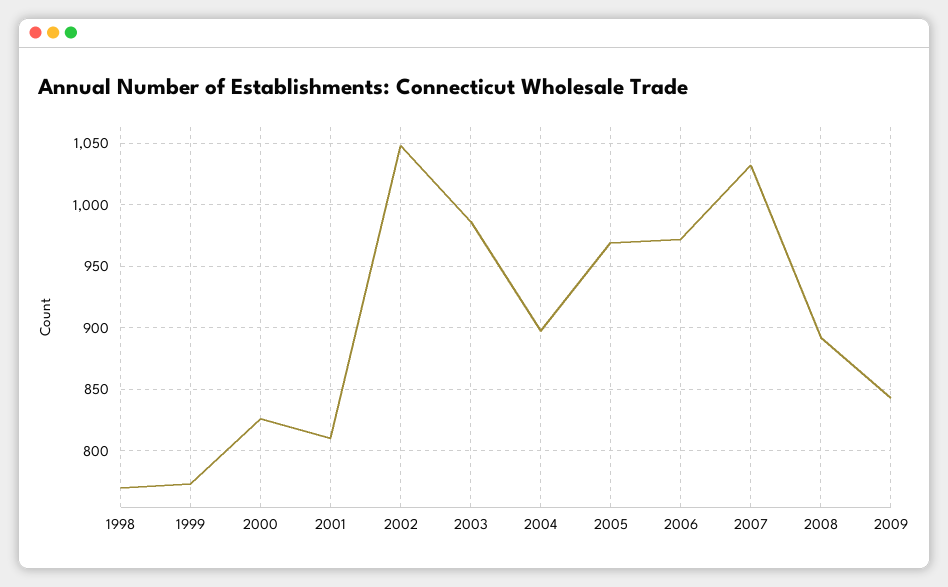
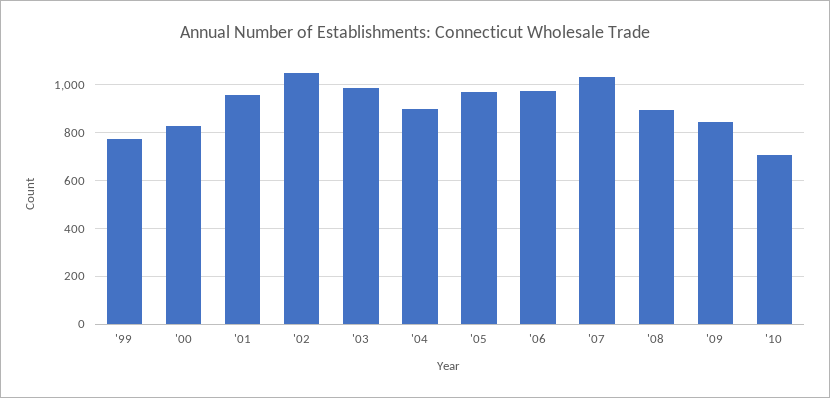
1998: 770 -> none
2001: 810 -> 950
'10: none -> 700

